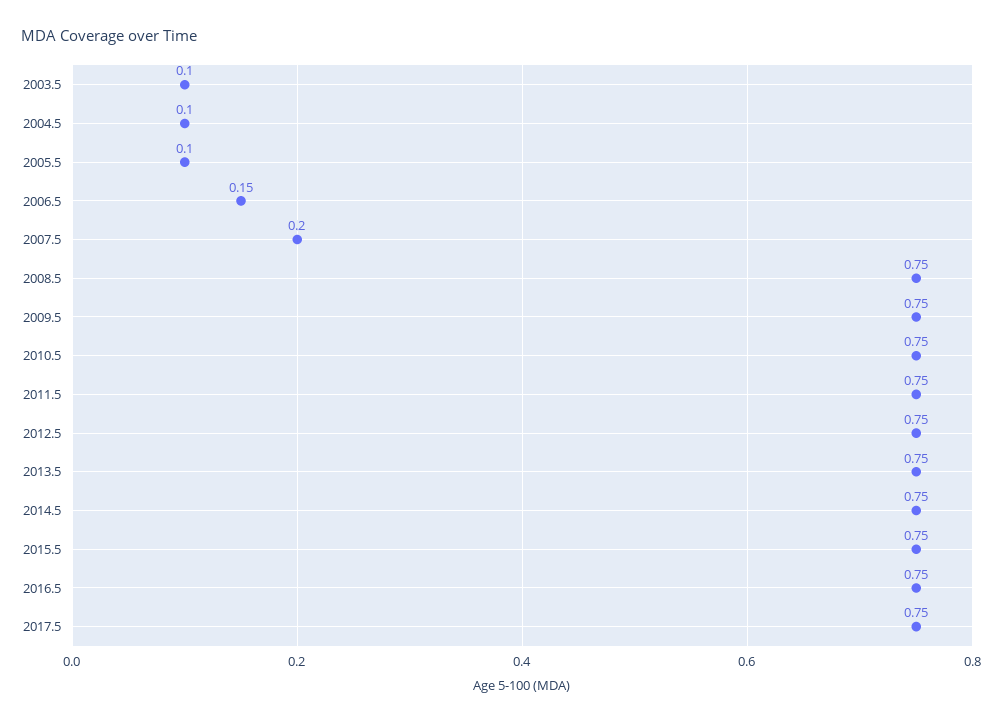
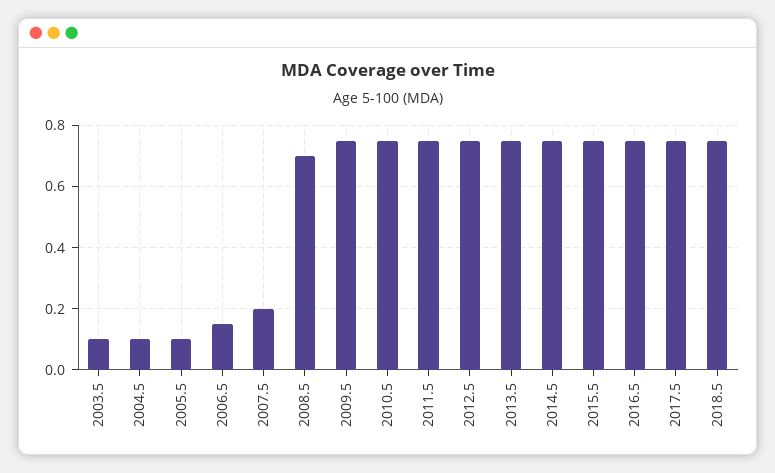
2008.5: 0.75 -> 0.7
2018.5: none -> 0.75

